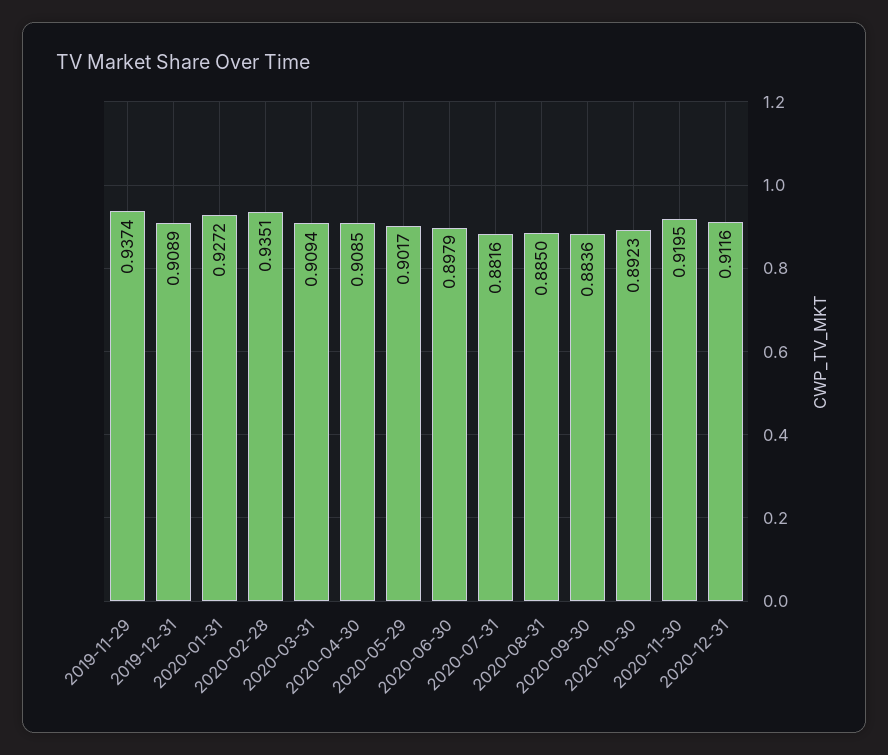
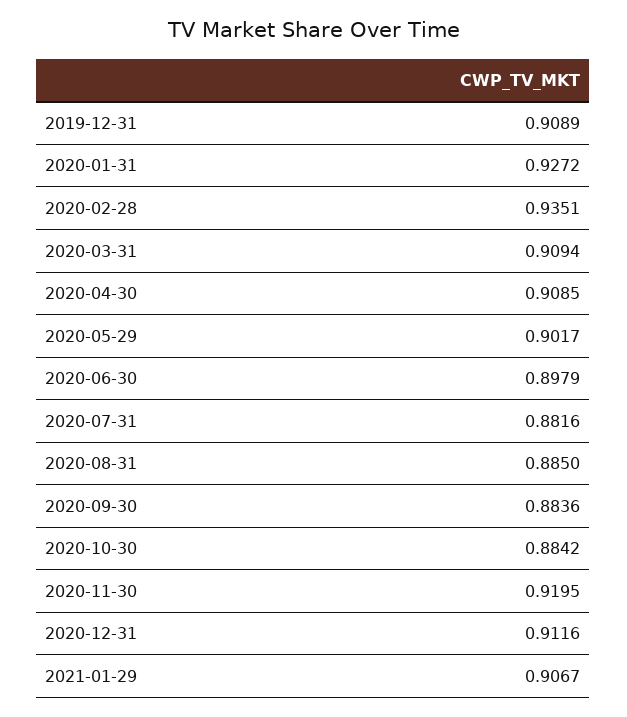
2019-11-29: 0.9374 -> none
2020-10-30: 0.8923 -> 0.8842
2021-01-29: none -> 0.9067

